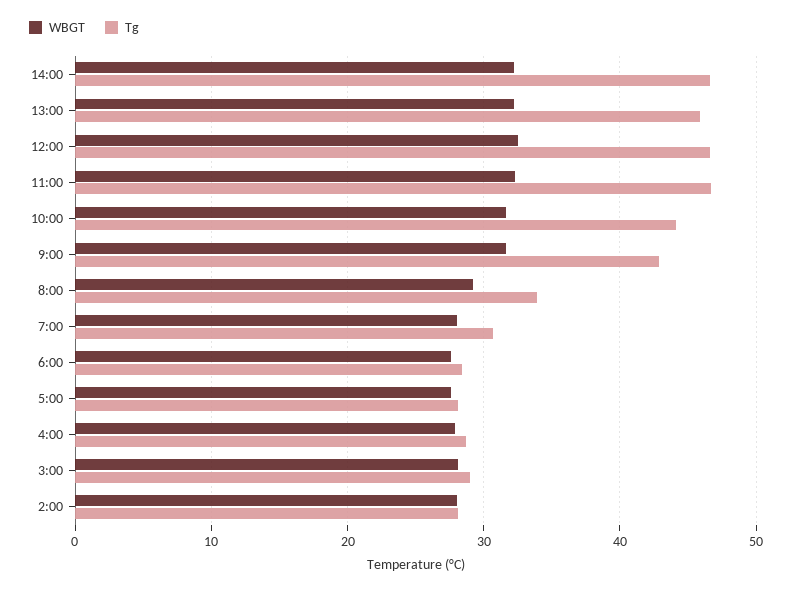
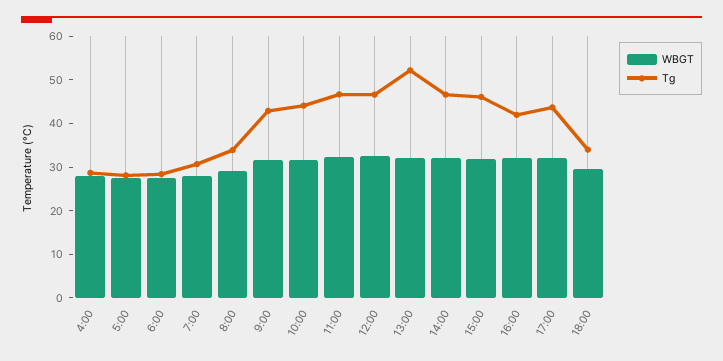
Tg, 13:00: 46 -> 52
WBGT, 3:00: 28 -> none
Tg, 3:00: 29 -> none
WBGT, 2:00: 28 -> none
Tg, 2:00: 28 -> none
WBGT, 15:00: none -> 32
Tg, 15:00: none -> 46
WBGT, 16:00: none -> 32
Tg, 16:00: none -> 42
WBGT, 17:00: none -> 32
Tg, 17:00: none -> 44
WBGT, 18:00: none -> 30
Tg, 18:00: none -> 34

